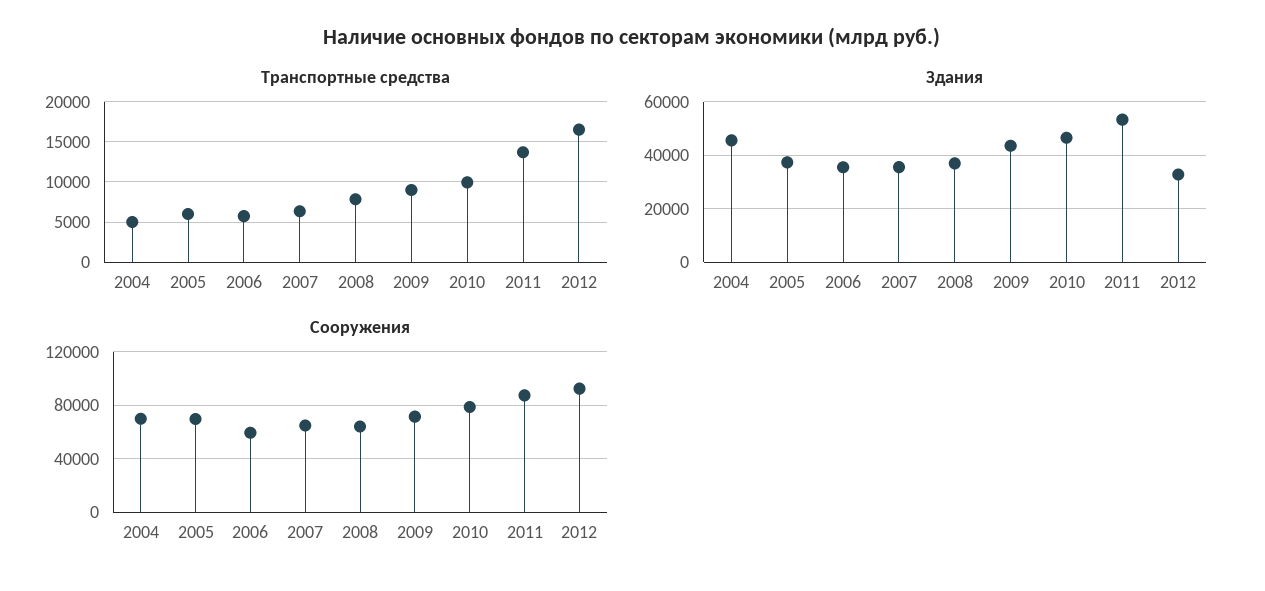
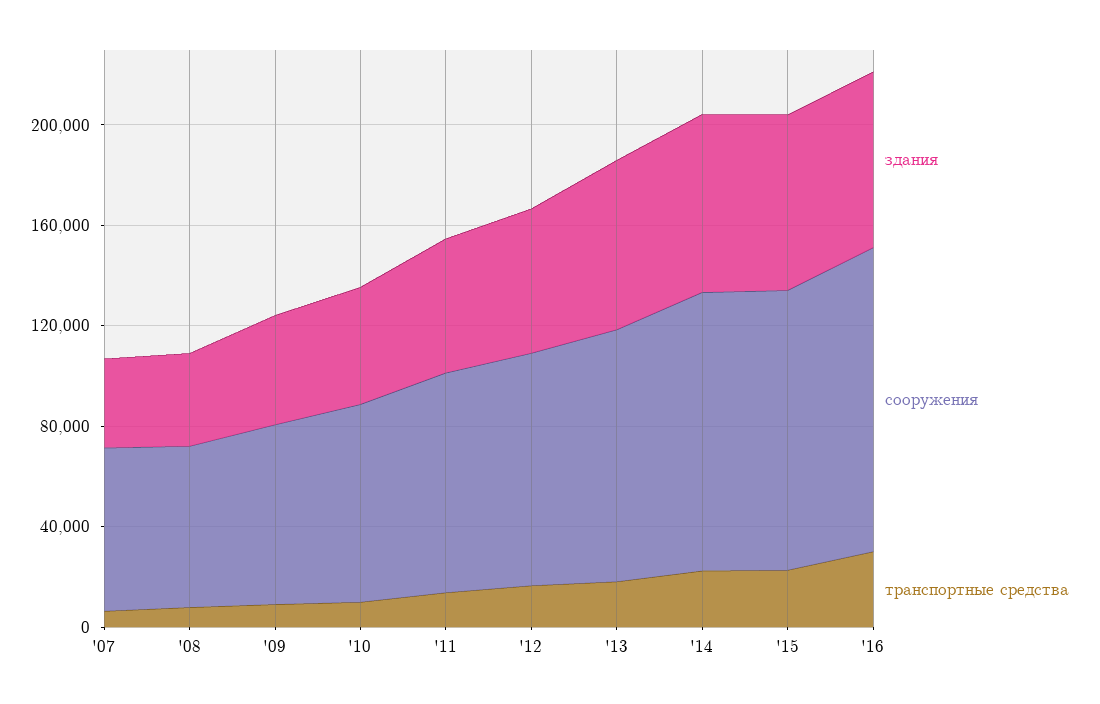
Транспортные средства, 2004: 5000 -> none
Транспортные средства, 2005: 6000 -> none
Транспортные средства, 2006: 6000 -> none
Здания, 2004: 45000 -> none
Здания, 2005: 37500 -> none
Здания, 2006: 35000 -> none
Здания, 2012: 32500 -> 60000
Сооружения, 2004: 70000 -> none
Сооружения, 2005: 70000 -> none
Сооружения, 2006: 60000 -> none
Здания, '13: none -> 70000
Сооружения, '13: none -> 100000
Транспортные средства, '13: none -> 20000
Здания, '14: none -> 70000
Сооружения, '14: none -> 110000
Транспортные средства, '14: none -> 20000
Здания, '15: none -> 70000
Сооружения, '15: none -> 110000
Транспортные средства, '15: none -> 20000
Здания, '16: none -> 70000
Сооружения, '16: none -> 120000
Транспортные средства, '16: none -> 30000

